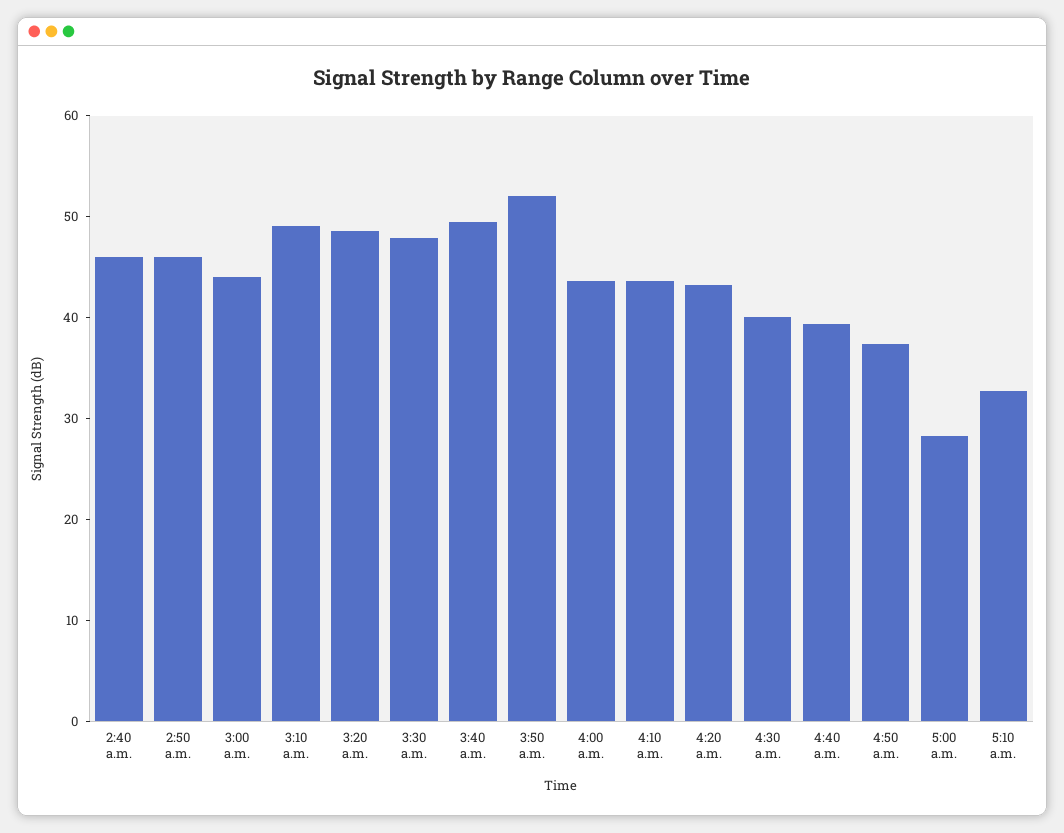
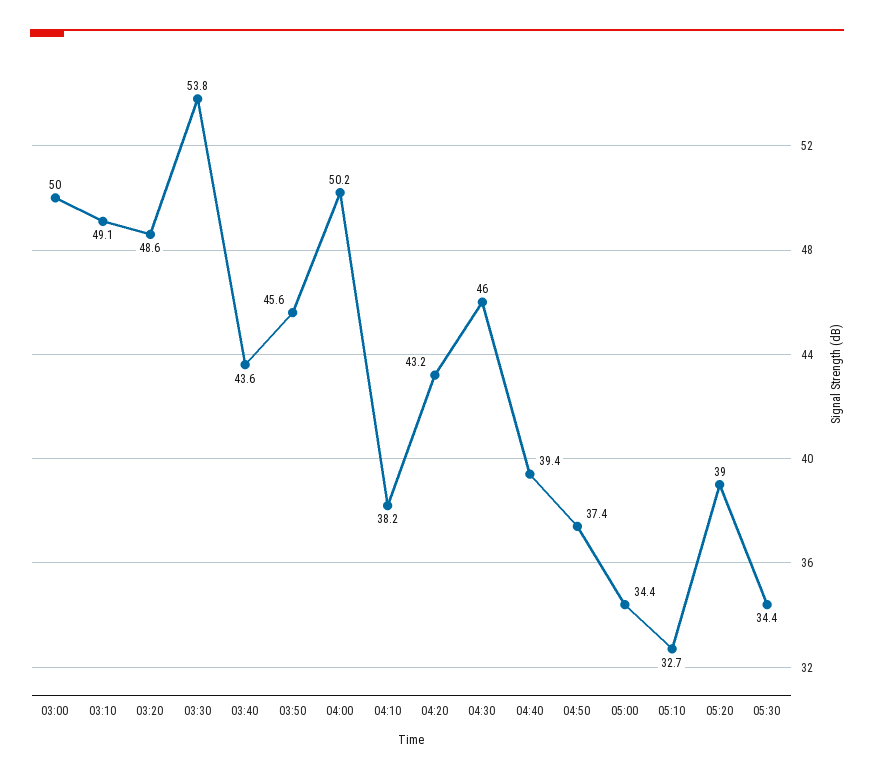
2:40 a.m.: 46 -> none
2:50 a.m.: 46 -> none
3:00 a.m.: 44 -> 50
3:30 a.m.: 48 -> 53.8
3:40 a.m.: 50 -> 43.6
3:50 a.m.: 52 -> 45.6
4:00 a.m.: 44 -> 50.2
4:10 a.m.: 44 -> 38.2
4:30 a.m.: 40 -> 46
5:00 a.m.: 28 -> 34.4
05:20: none -> 39
05:30: none -> 34.4

